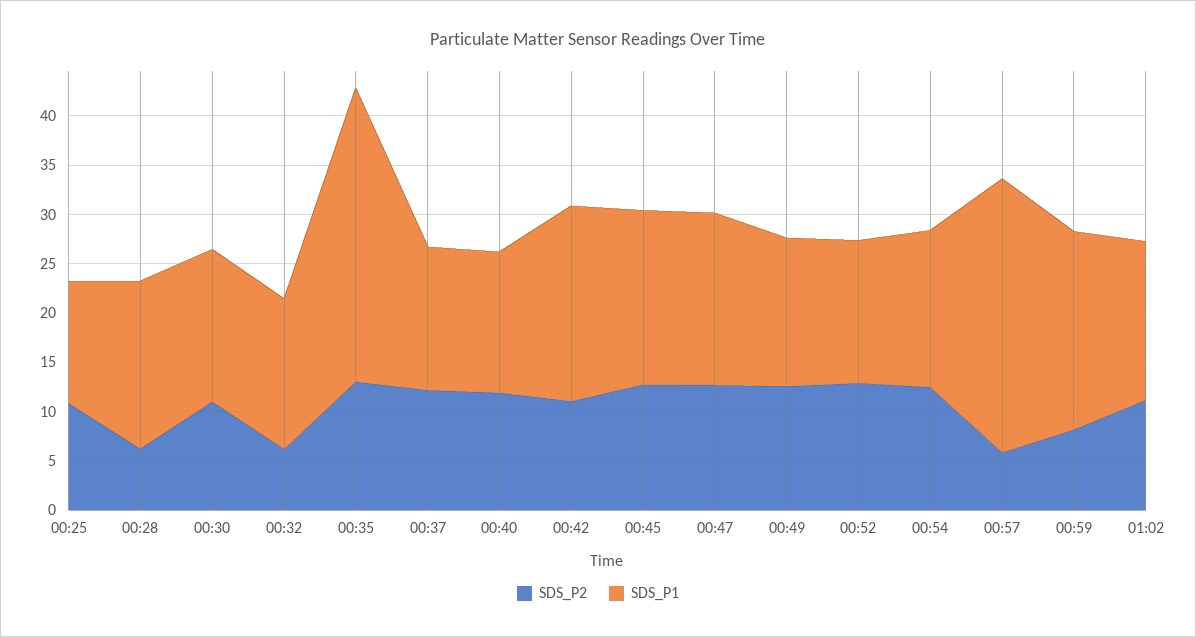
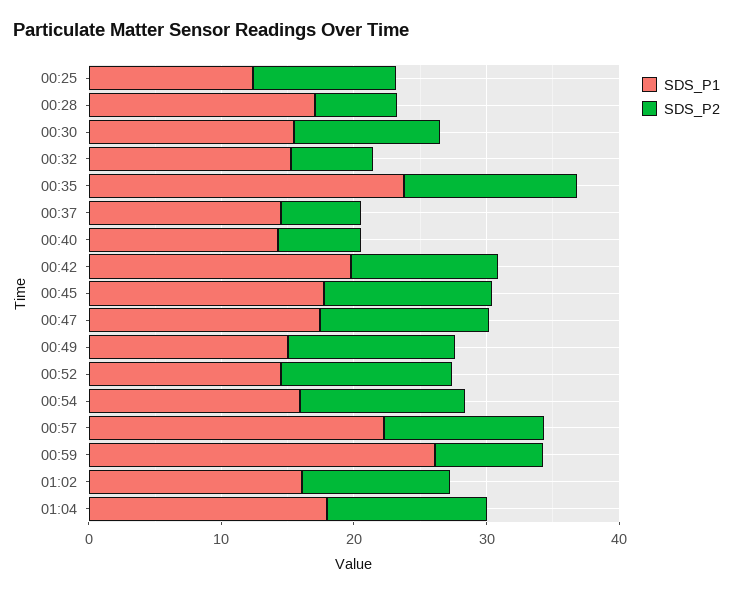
SDS_P1, 00:35: 30 -> 24
SDS_P2, 00:37: 12 -> 6
SDS_P2, 00:40: 12 -> 6
SDS_P2, 00:57: 6 -> 12
SDS_P1, 00:57: 28 -> 22
SDS_P1, 00:59: 20 -> 26
SDS_P1, 01:04: none -> 18
SDS_P2, 01:04: none -> 12

